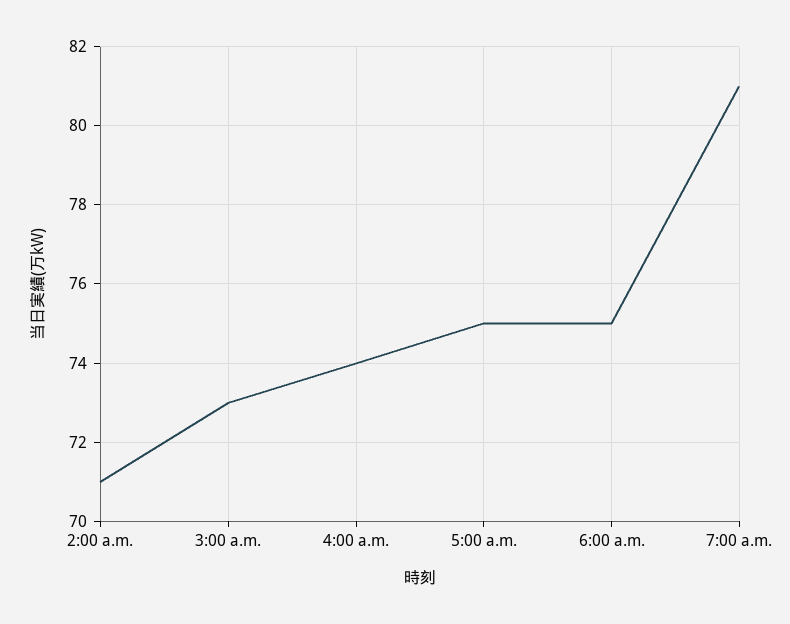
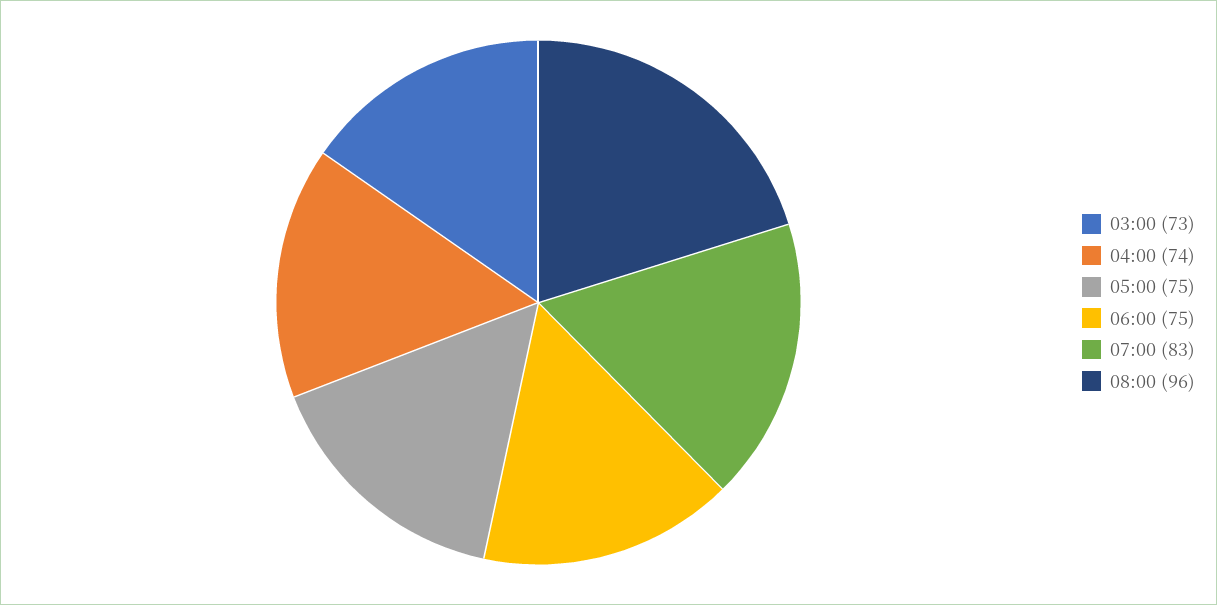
2:00 a.m.: 71 -> none
7:00 a.m.: 81 -> 83
08:00: none -> 96

